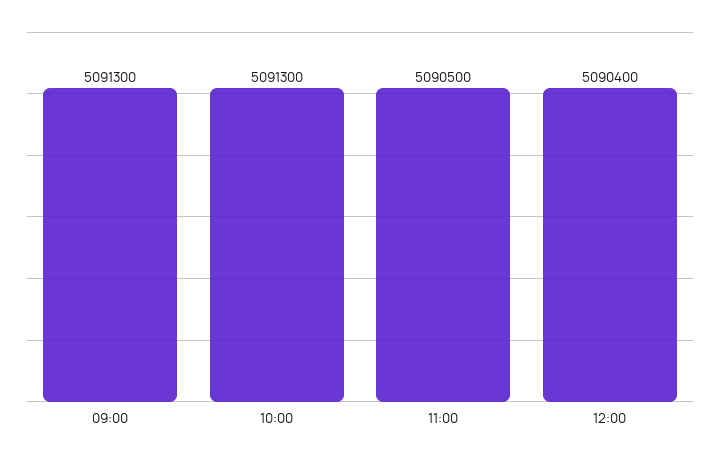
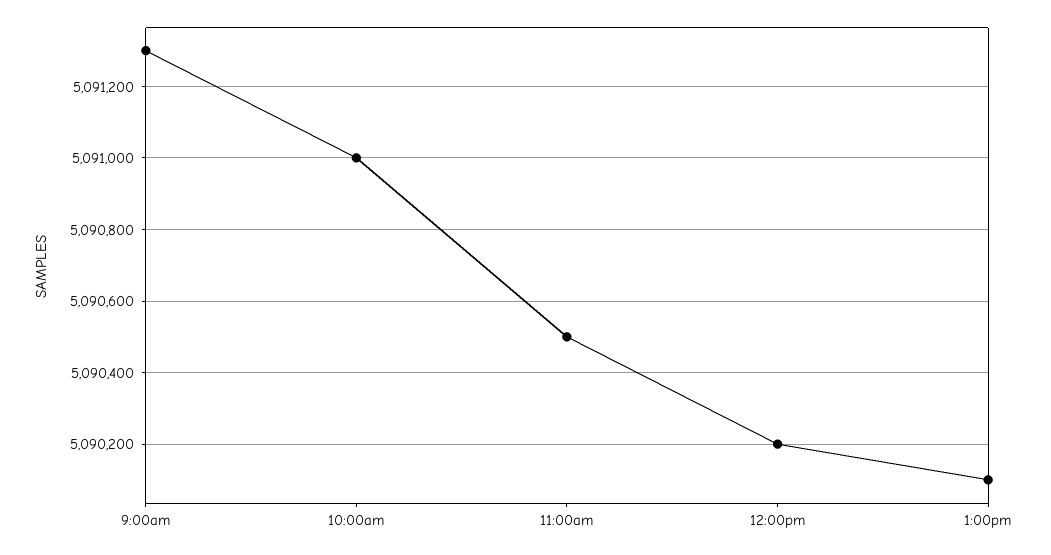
10:00: 5091300 -> 5091000
12:00: 5090400 -> 5090200
1:00pm: none -> 5090100

